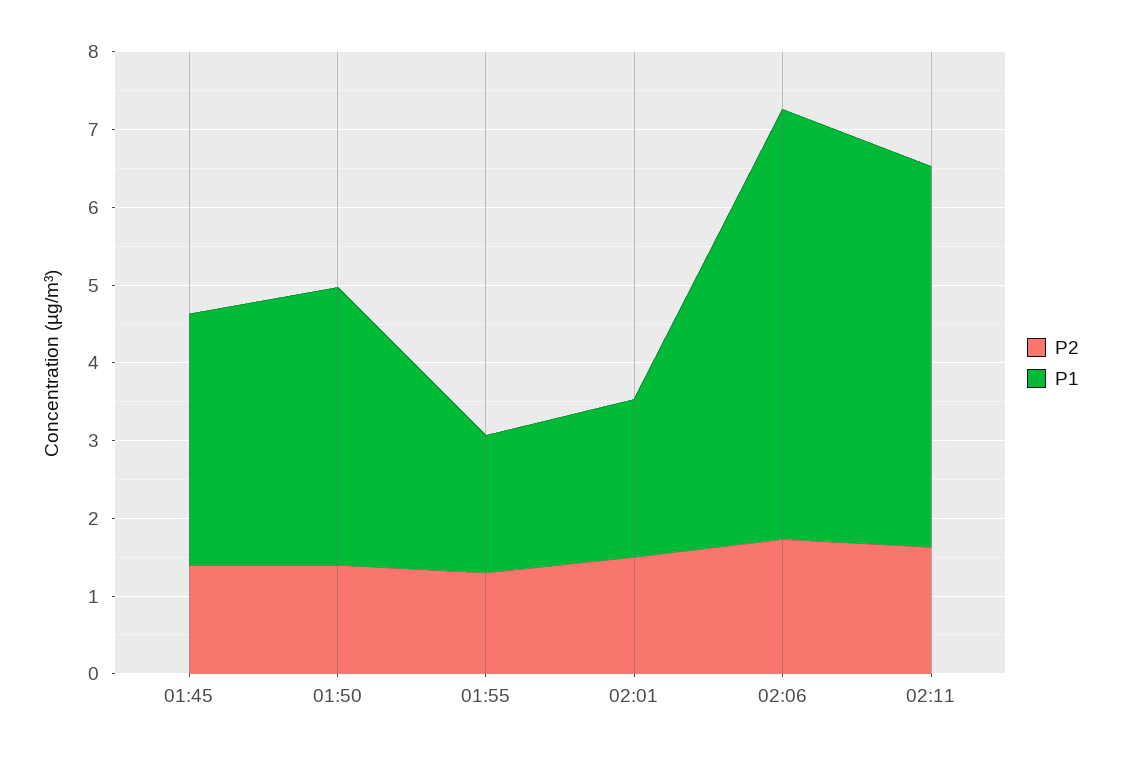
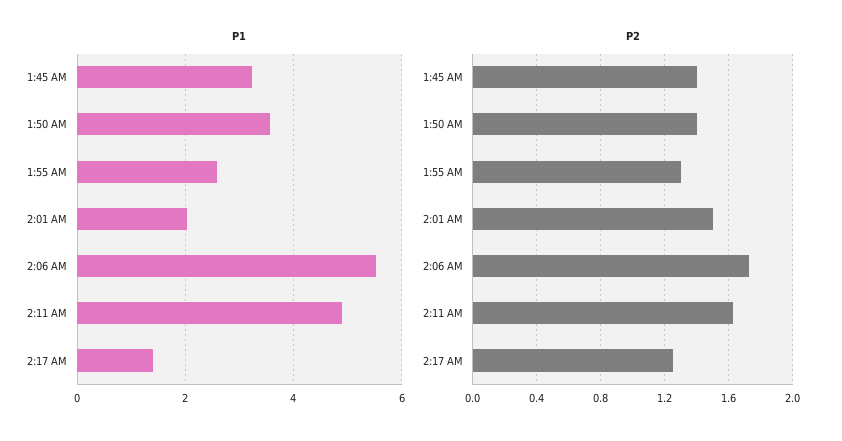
P1, 01:55: 1.8 -> 2.6
P1, 2:17 AM: none -> 1.4
P2, 2:17 AM: none -> 1.25

